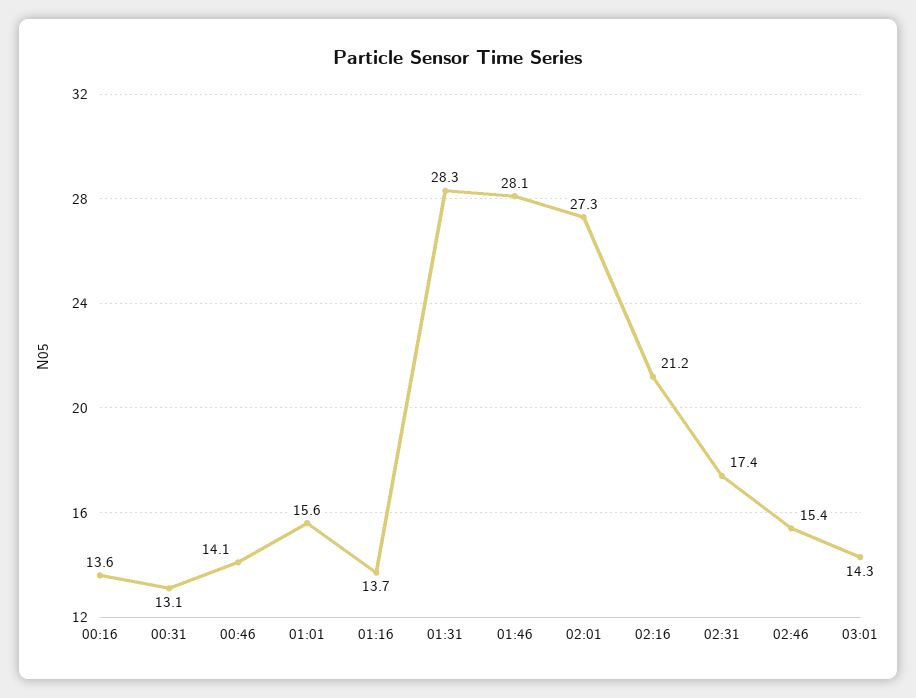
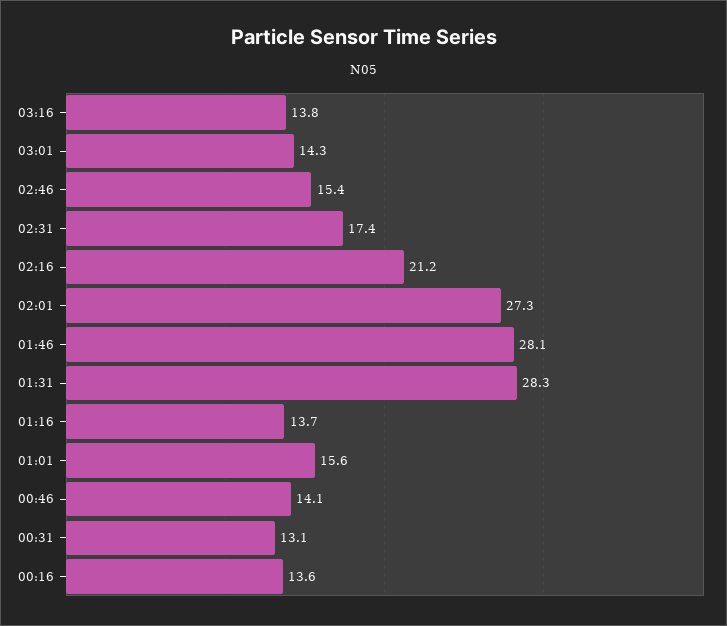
03:16: none -> 13.8

